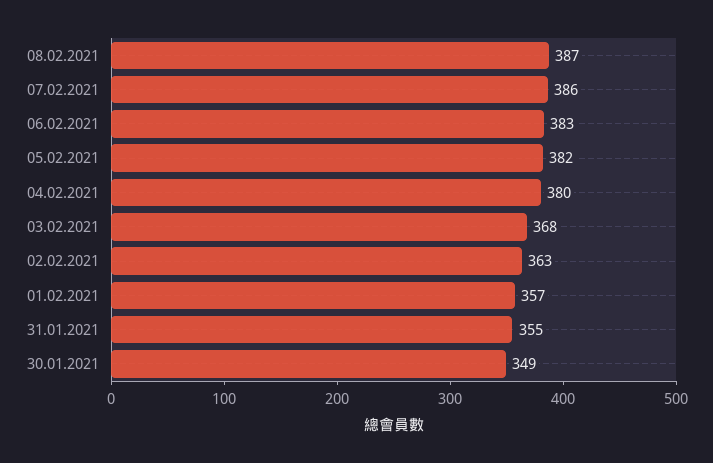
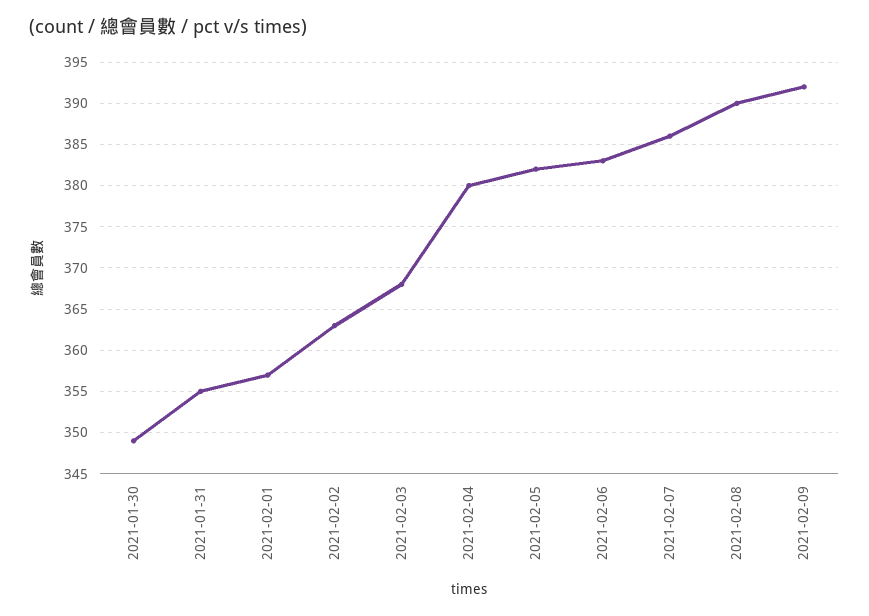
08.02.2021: 387 -> 390
2021-02-09: none -> 392

